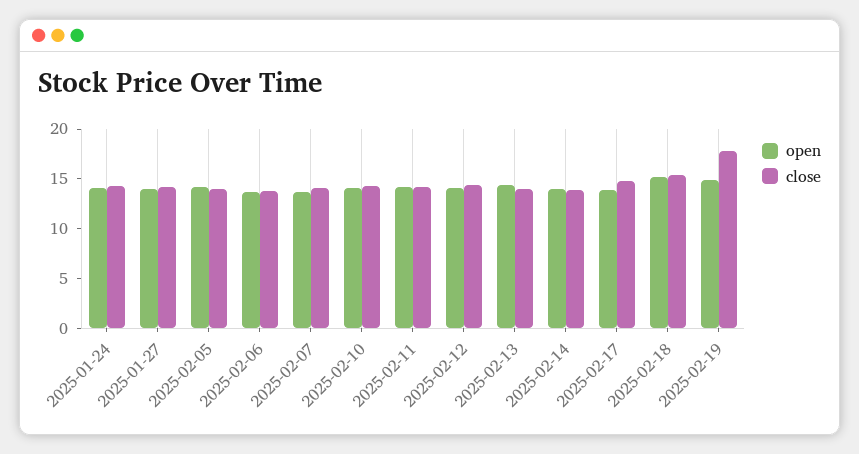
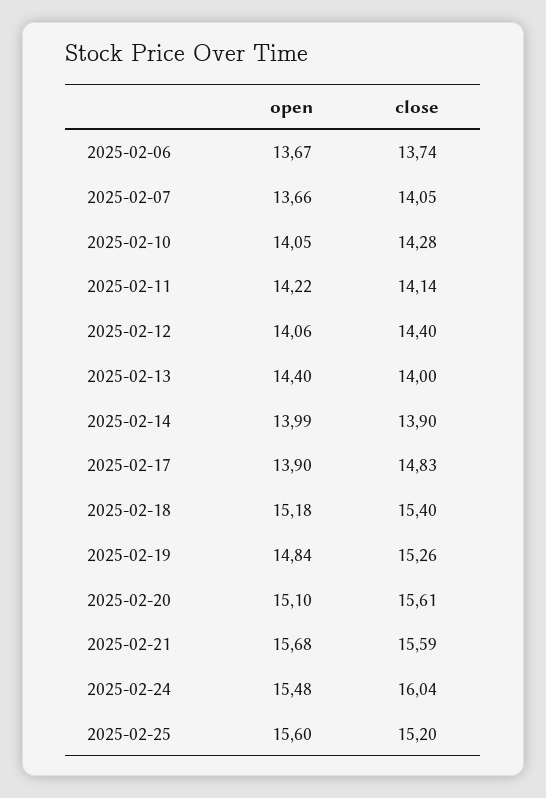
open, 2025-01-24: 14 -> none
close, 2025-01-24: 14 -> none
open, 2025-01-27: 14 -> none
close, 2025-01-27: 14 -> none
open, 2025-02-05: 14 -> none
close, 2025-02-05: 14 -> none
close, 2025-02-19: 18 -> 15.26
open, 2025-02-20: none -> 15.1
close, 2025-02-20: none -> 15.61
open, 2025-02-21: none -> 15.68
close, 2025-02-21: none -> 15.59
open, 2025-02-24: none -> 15.48
close, 2025-02-24: none -> 16.04
open, 2025-02-25: none -> 15.6
close, 2025-02-25: none -> 15.2

